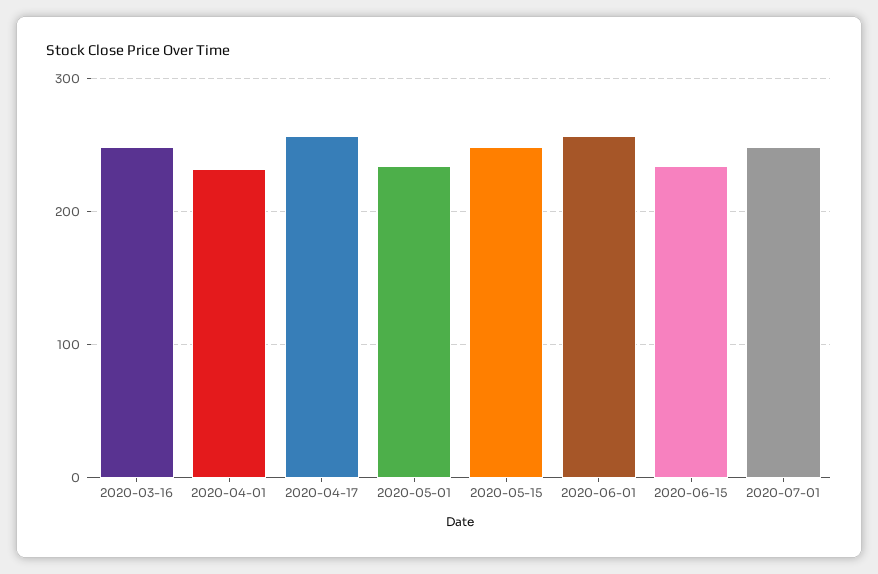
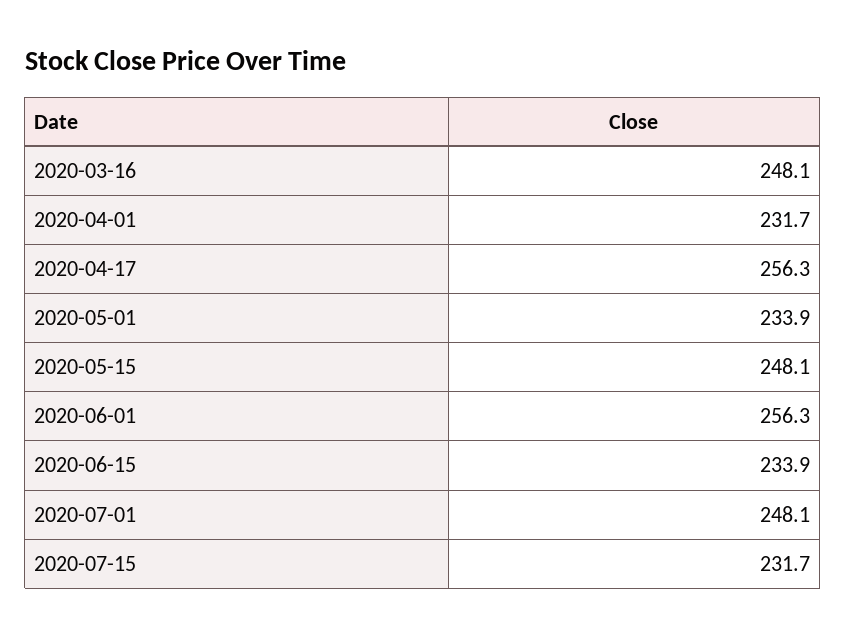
2020-07-15: none -> 231.7

